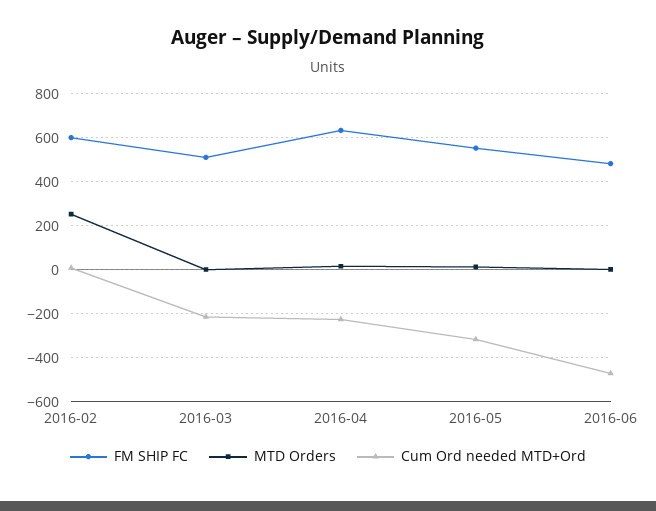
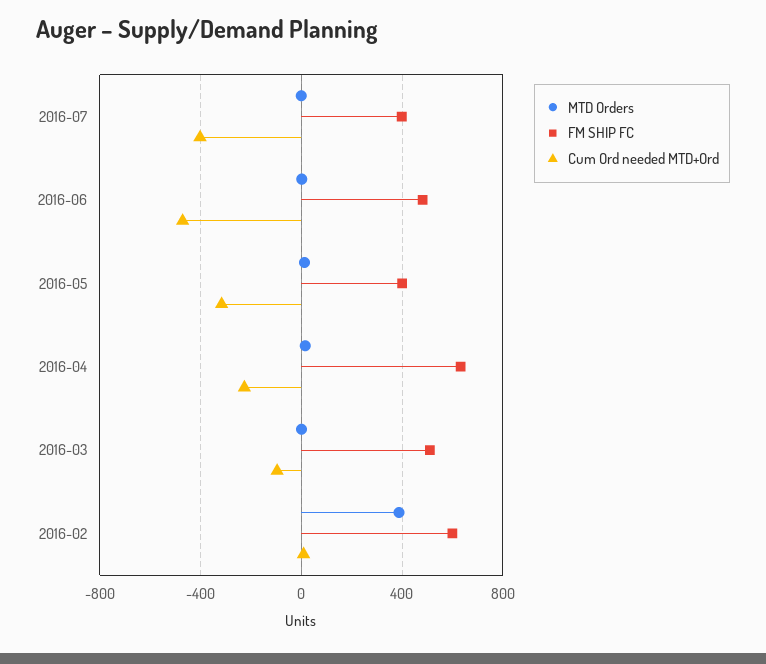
MTD Orders, 2016-02: 250 -> 400
Cum Ord needed MTD+Ord, 2016-03: -200 -> -100
FM SHIP FC, 2016-05: 550 -> 400
MTD Orders, 2016-07: none -> 0
FM SHIP FC, 2016-07: none -> 400
Cum Ord needed MTD+Ord, 2016-07: none -> -400

